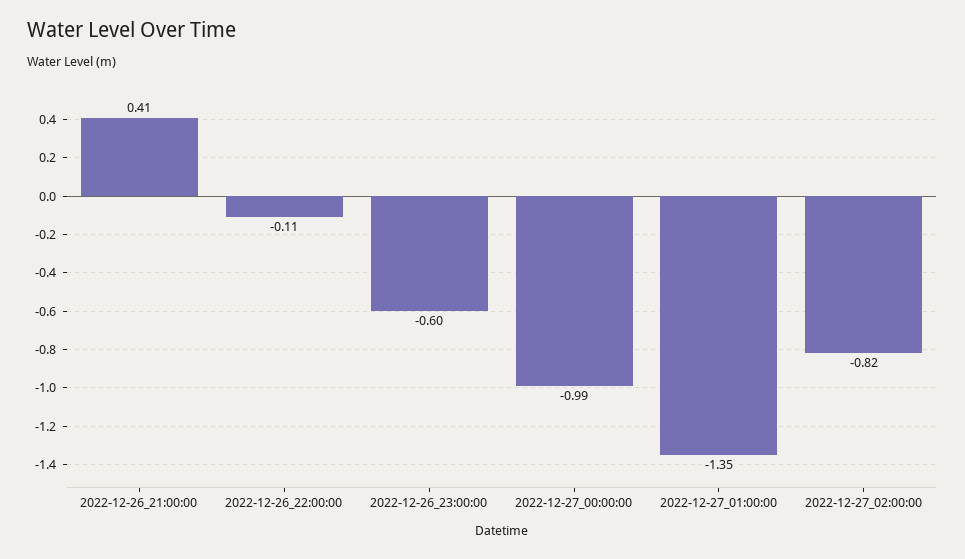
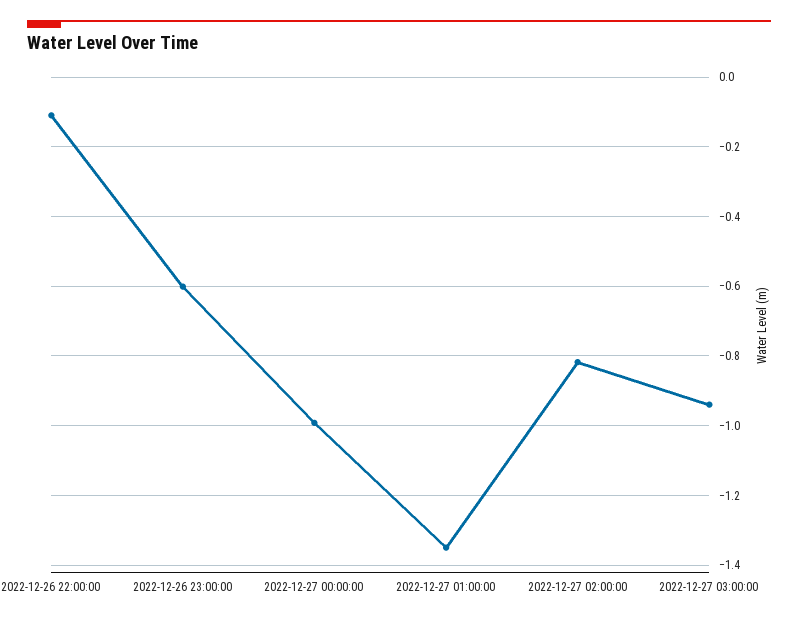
2022-12-26_21:00:00: 0.41 -> none
2022-12-27 03:00:00: none -> -0.94

